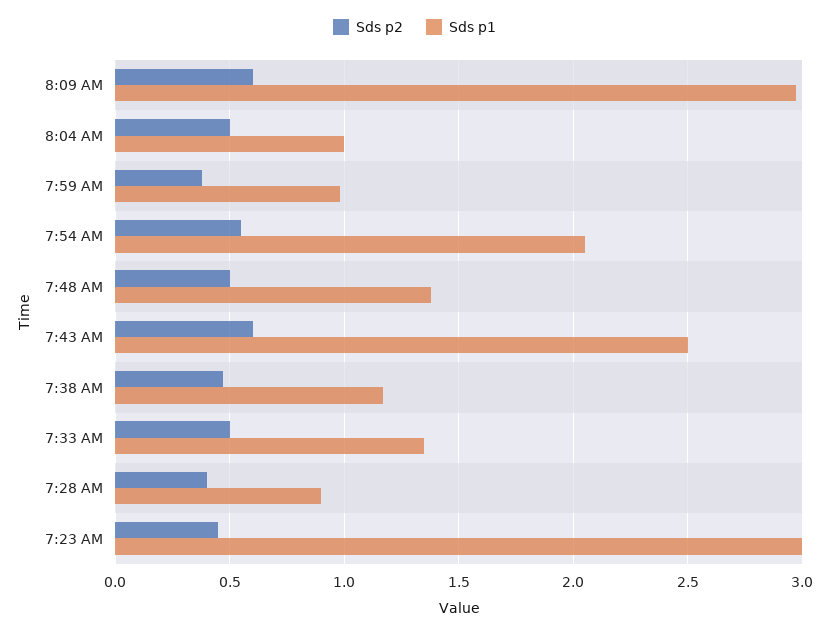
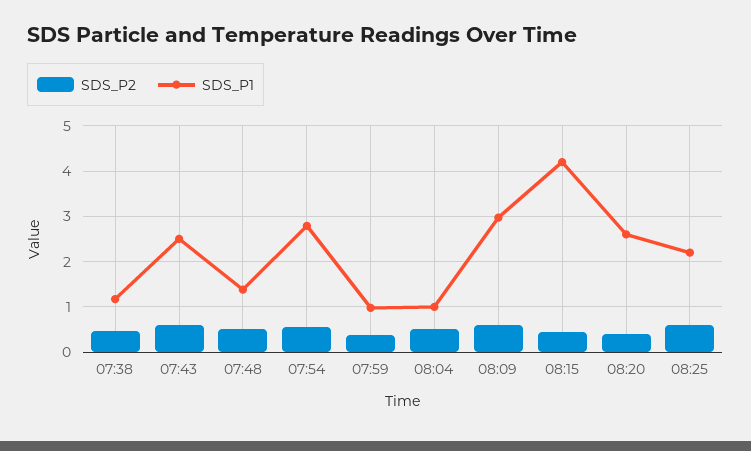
Sds p1, 7:54 AM: 2.05 -> 2.8
Sds p2, 7:33 AM: 0.5 -> none
Sds p1, 7:33 AM: 1.35 -> none
Sds p2, 7:28 AM: 0.4 -> none
Sds p1, 7:28 AM: 0.9 -> none
Sds p2, 7:23 AM: 0.45 -> none
Sds p1, 7:23 AM: 3 -> none
Sds p2, 08:15: none -> 0.4
Sds p1, 08:15: none -> 4.2
Sds p2, 08:20: none -> 0.4
Sds p1, 08:20: none -> 2.6
Sds p2, 08:25: none -> 0.6
Sds p1, 08:25: none -> 2.2

